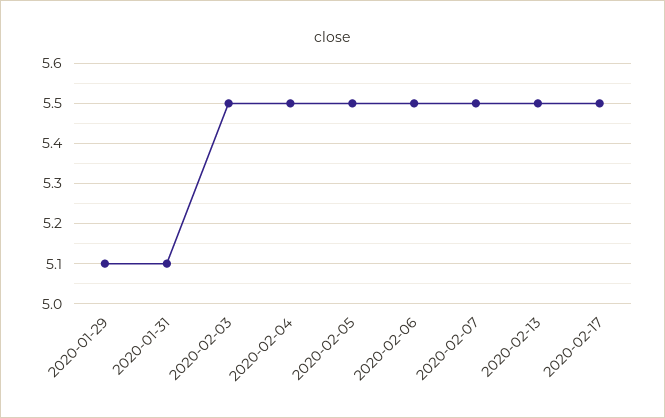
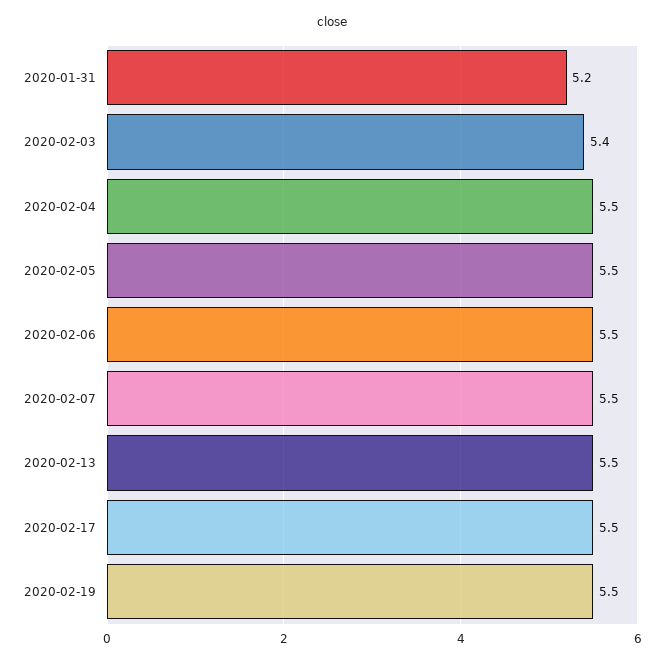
2020-01-29: 5.1 -> none
2020-01-31: 5.1 -> 5.2
2020-02-03: 5.5 -> 5.4
2020-02-19: none -> 5.5

